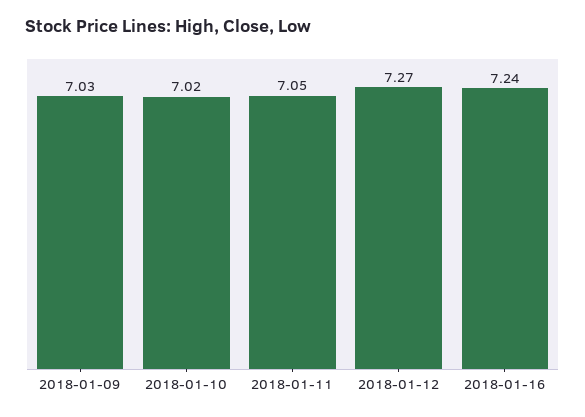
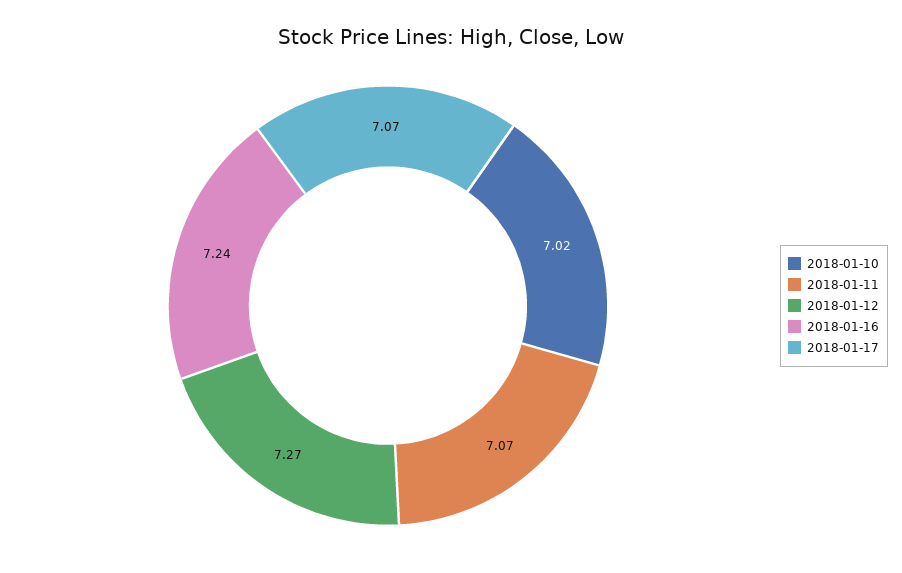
2018-01-09: 7.03 -> none
2018-01-11: 7.05 -> 7.07
2018-01-17: none -> 7.07

